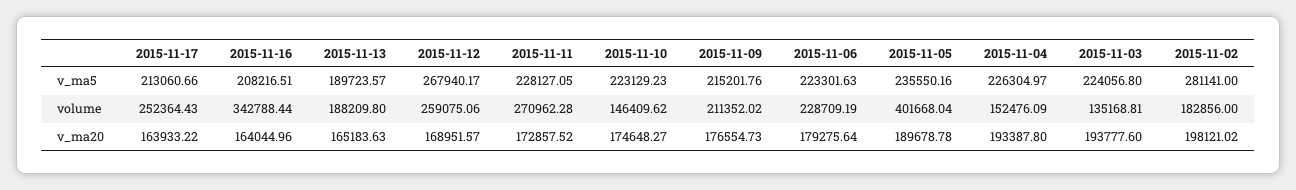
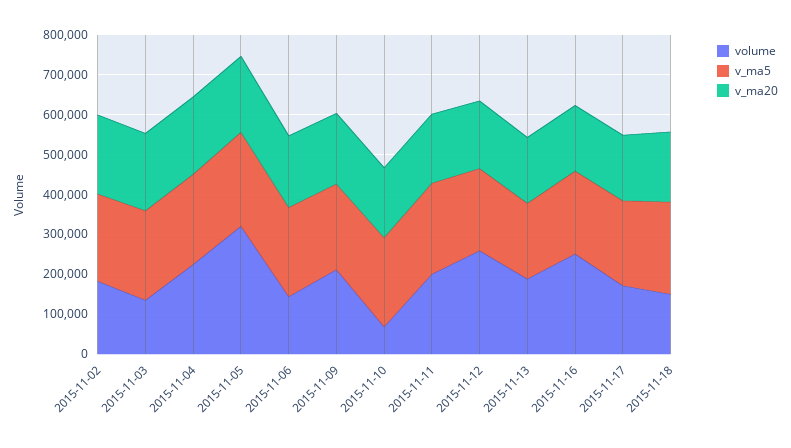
v_ma5, 2015-11-12: 267940.17 -> 200000
v_ma5, 2015-11-02: 281141 -> 225000
volume, 2015-11-17: 252364.43 -> 175000
volume, 2015-11-16: 342788.44 -> 250000
volume, 2015-11-11: 270962.28 -> 200000
volume, 2015-11-10: 146409.62 -> 75000
volume, 2015-11-06: 228709.19 -> 150000
volume, 2015-11-05: 401668.04 -> 325000
volume, 2015-11-04: 152476.09 -> 225000
volume, 2015-11-18: none -> 150000
v_ma5, 2015-11-18: none -> 225000
v_ma20, 2015-11-18: none -> 175000

